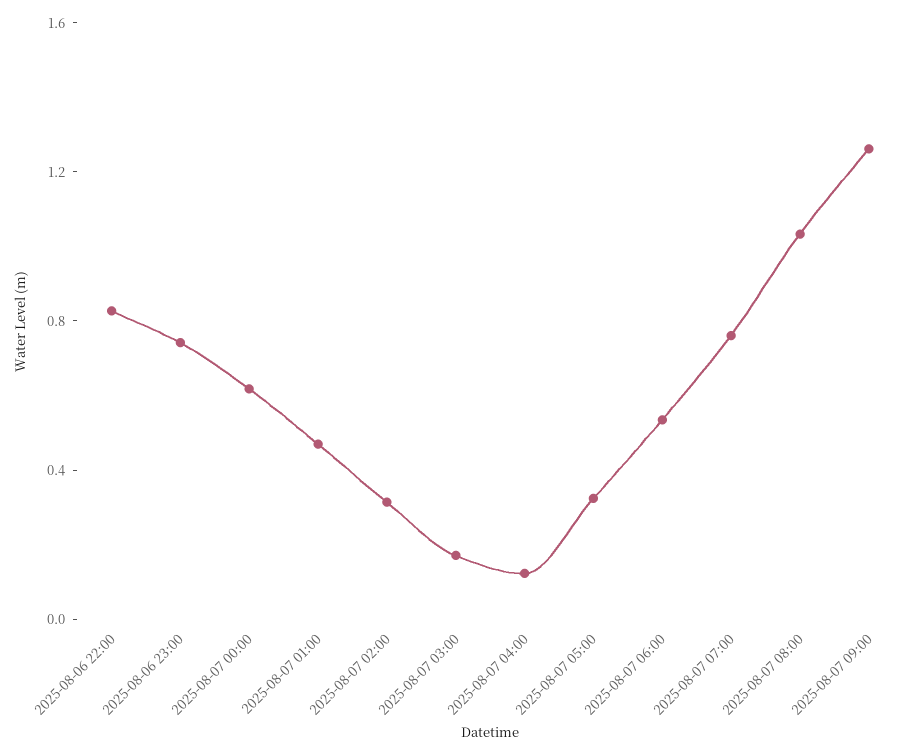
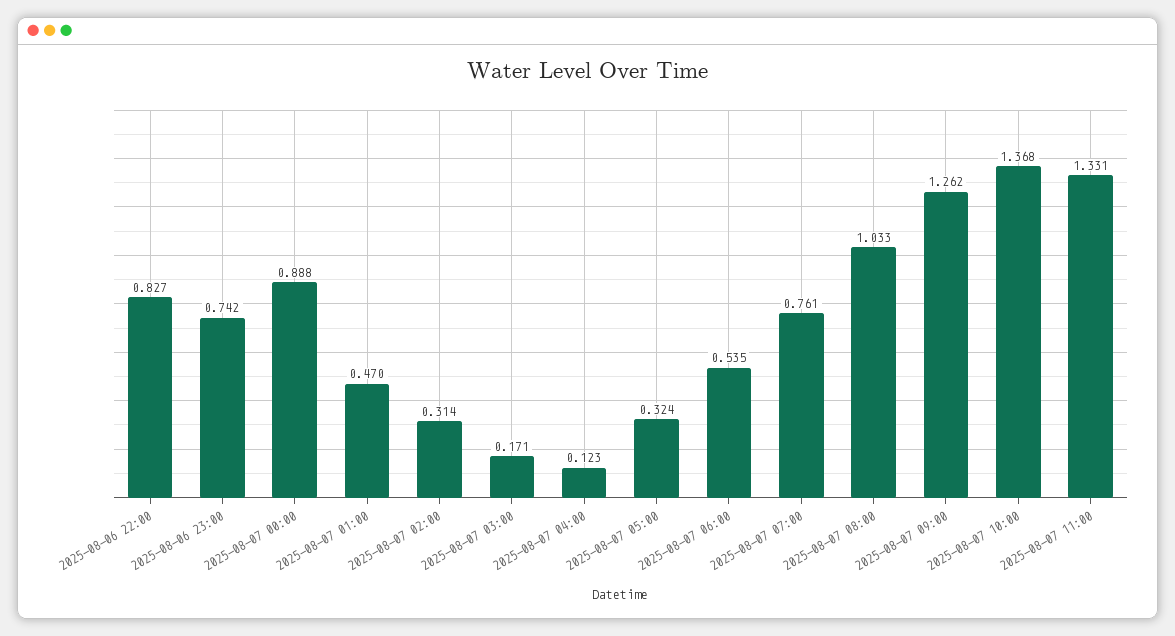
2025-08-07 00:00: 0.6 -> 0.888
2025-08-07 10:00: none -> 1.368
2025-08-07 11:00: none -> 1.331

